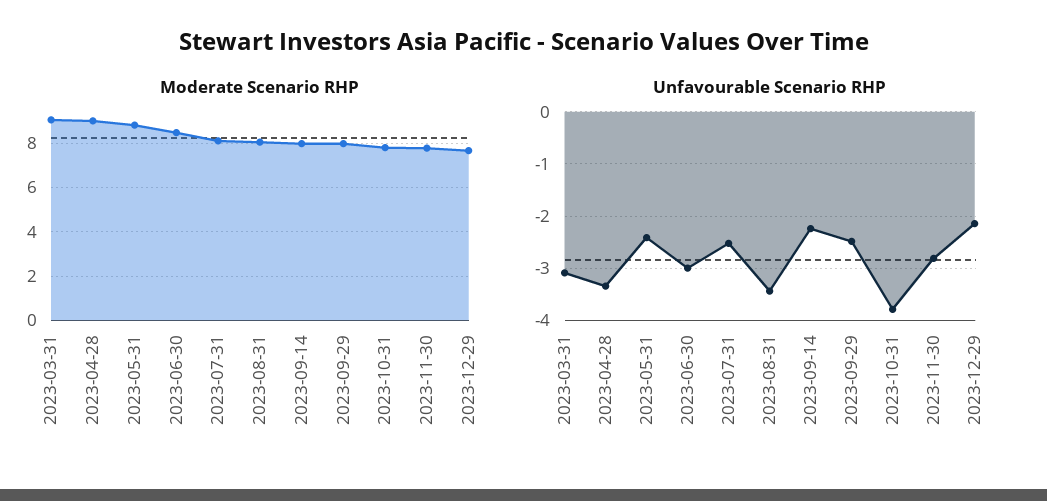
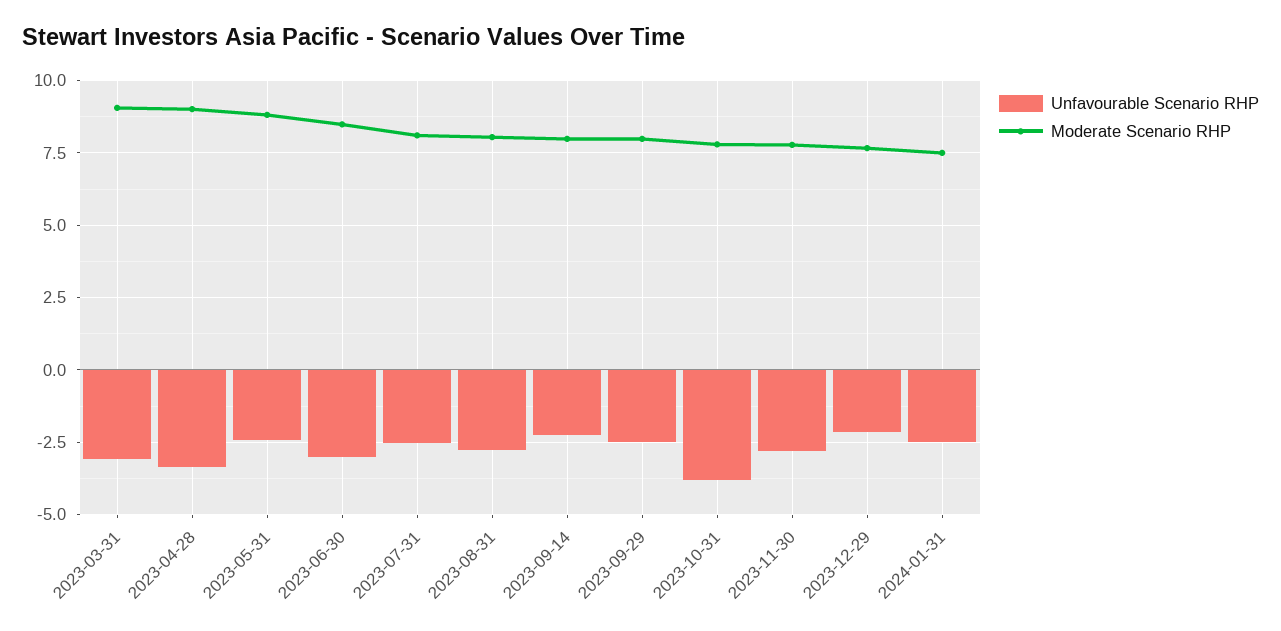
Unfavourable Scenario RHP, 2023-08-31: -3.4 -> -2.75
Unfavourable Scenario RHP, 2024-01-31: none -> -2.5
Moderate Scenario RHP, 2024-01-31: none -> 7.5

